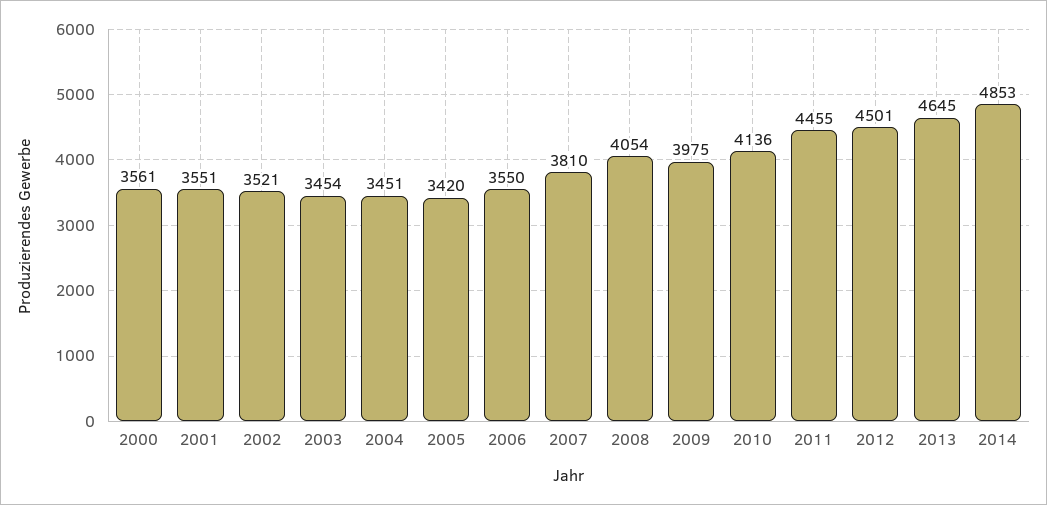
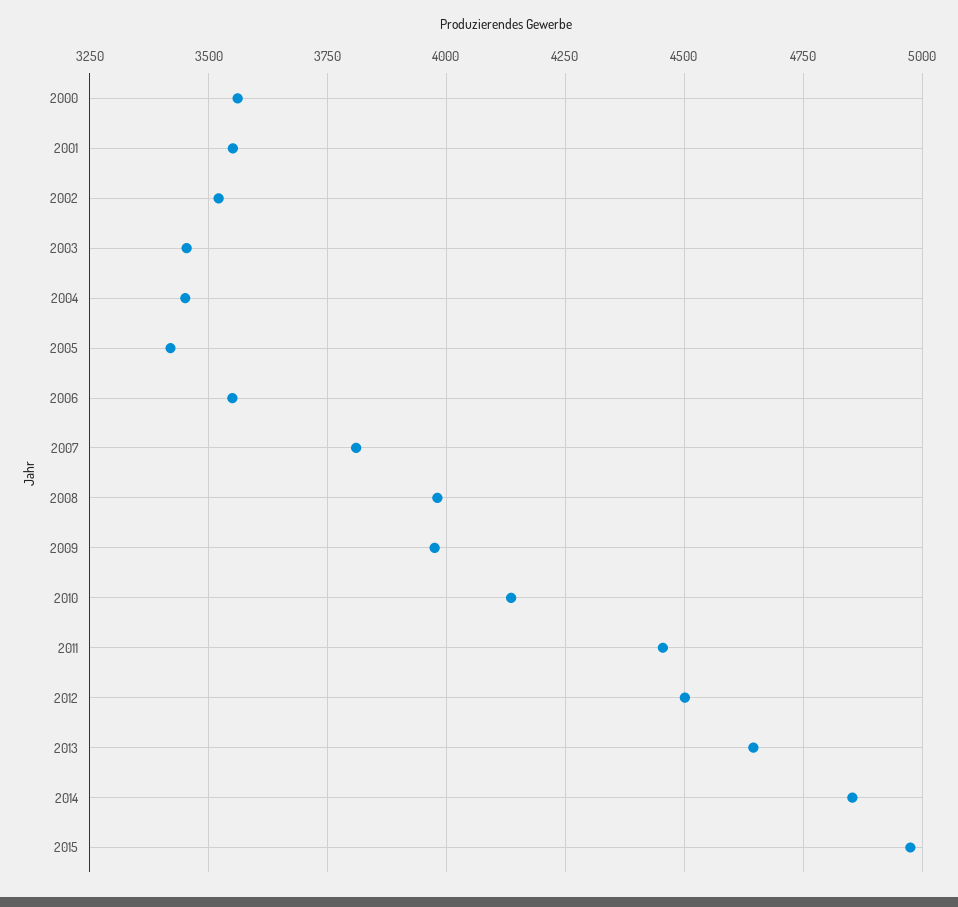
2008: 4054 -> 3975
2015: none -> 4975

